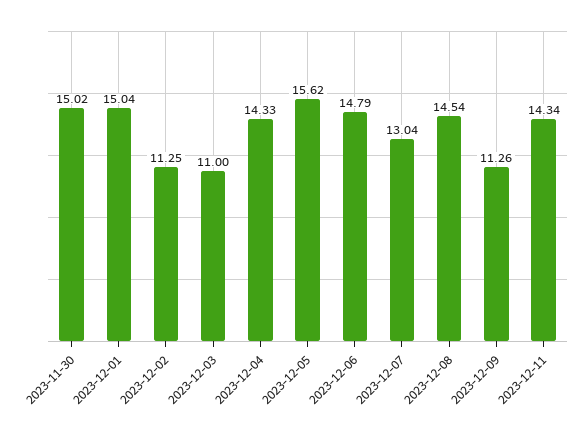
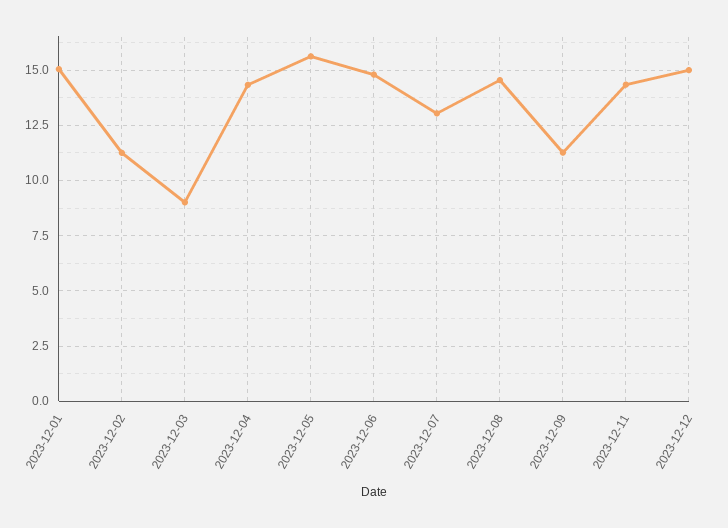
2023-11-30: 15.02 -> none
2023-12-03: 11 -> 9
2023-12-12: none -> 15

